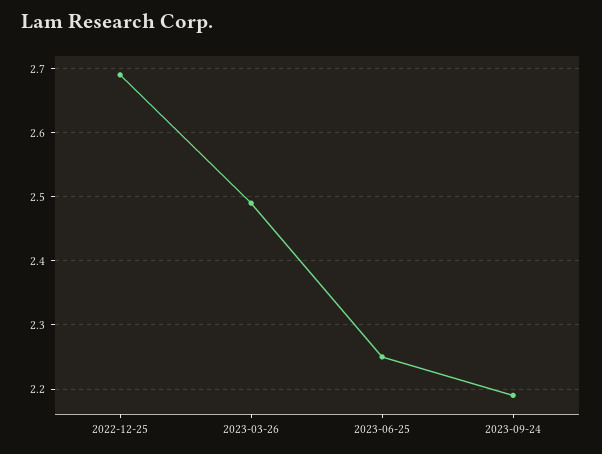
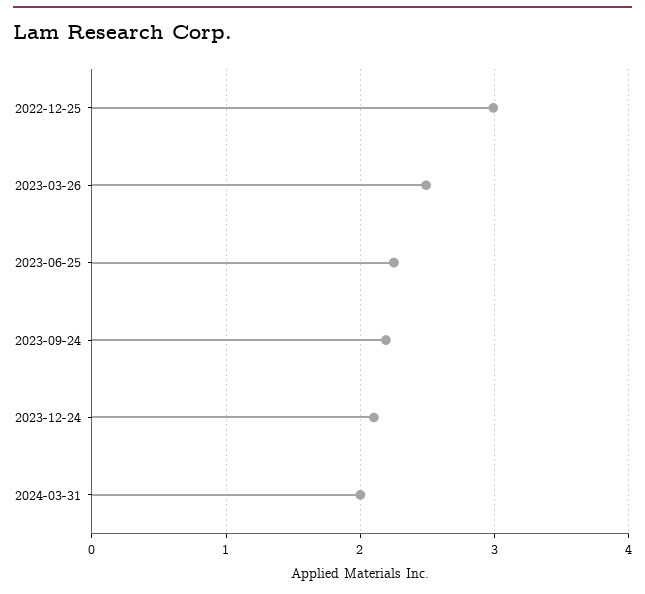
2022-12-25: 2.69 -> 3
2023-12-24: none -> 2.1
2024-03-31: none -> 2

